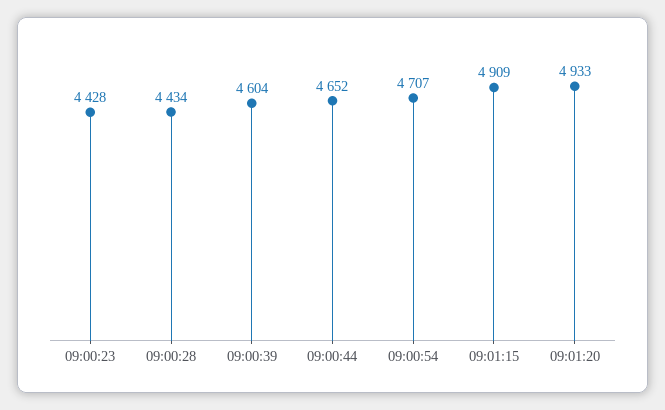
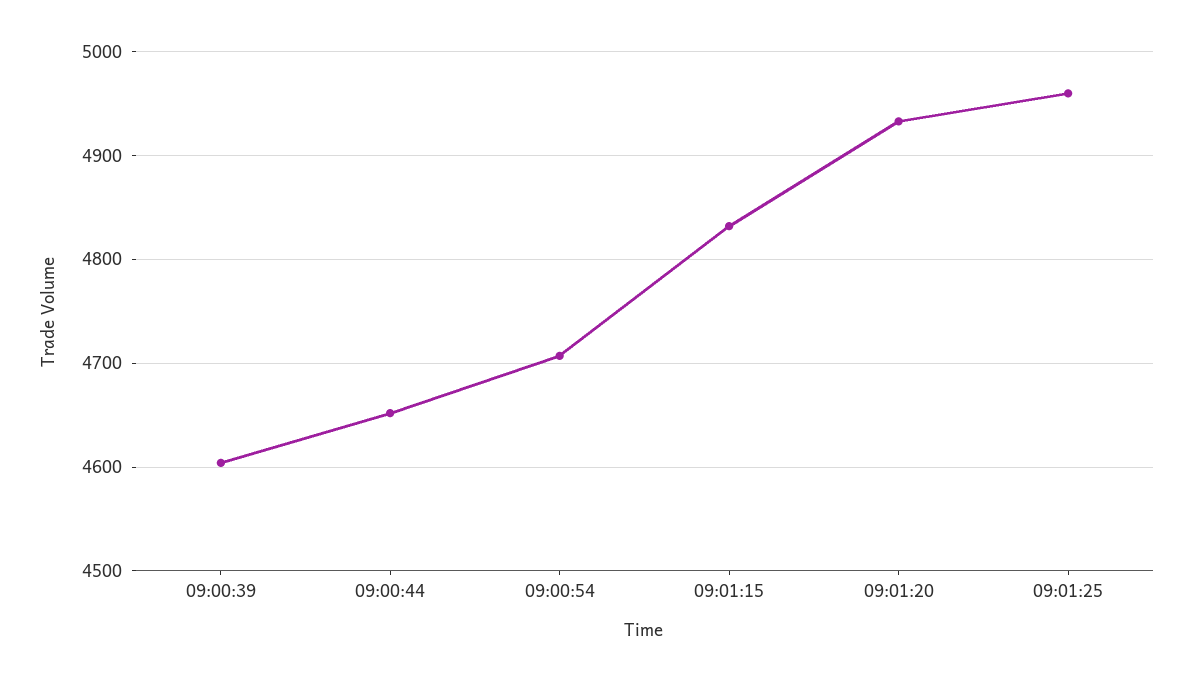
09:00:23: 4428 -> none
09:00:28: 4434 -> none
09:01:15: 4909 -> 4830
09:01:25: none -> 4960

